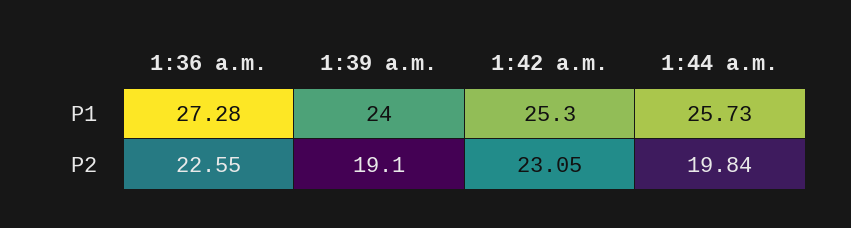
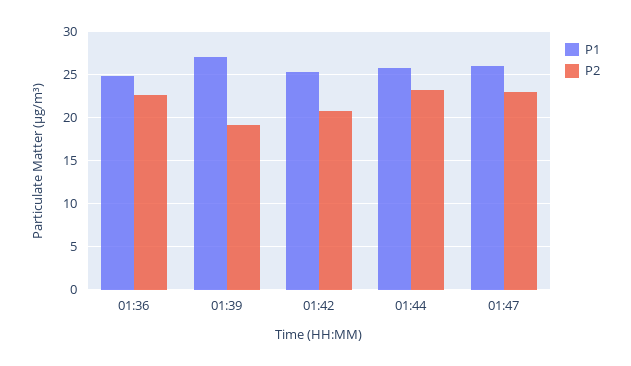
P1, 1:36 a.m.: 27.28 -> 25
P1, 1:39 a.m.: 24 -> 27
P2, 1:42 a.m.: 23.05 -> 21
P2, 1:44 a.m.: 19.84 -> 23
P1, 01:47: none -> 26
P2, 01:47: none -> 23

